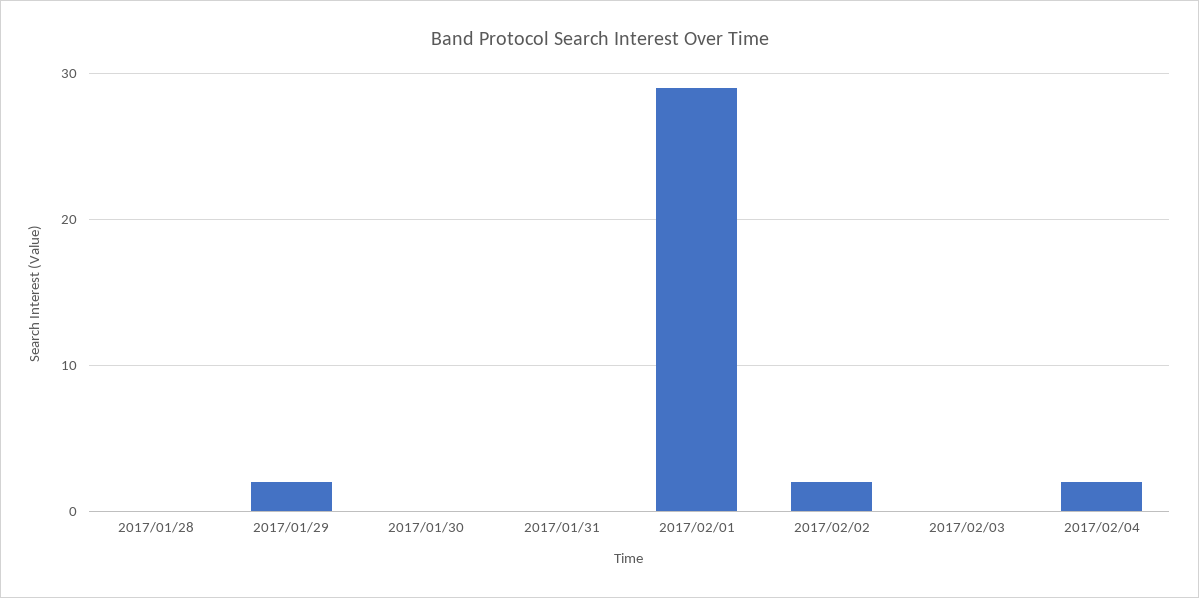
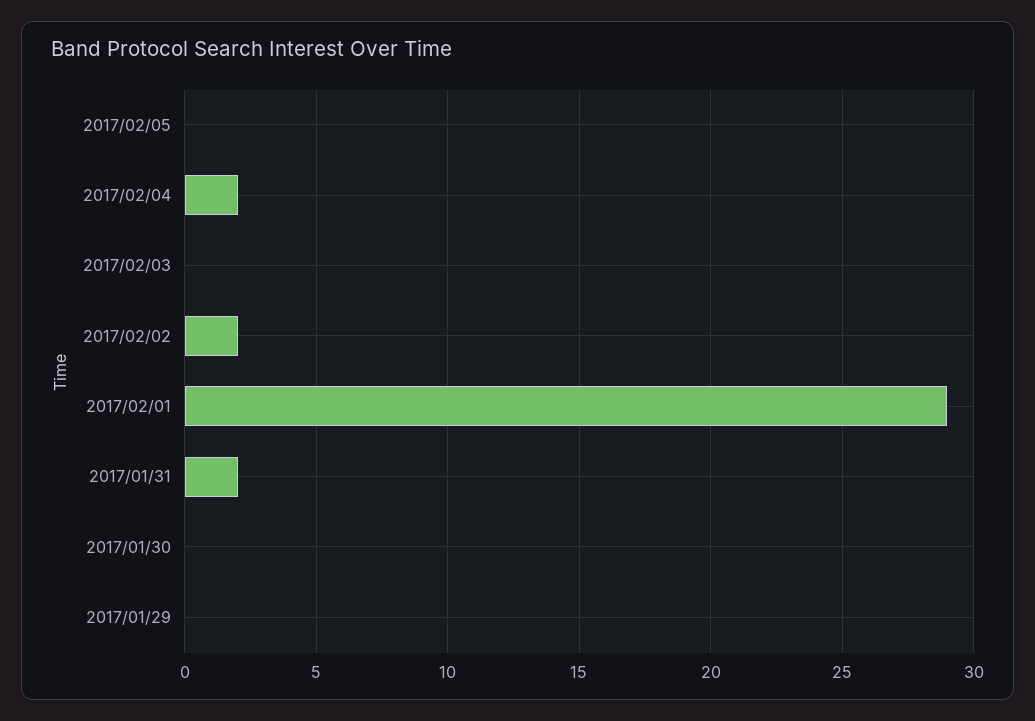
2017/01/28: 0 -> none
2017/01/29: 2 -> 0
2017/01/31: 0 -> 2
2017/02/05: none -> 0

